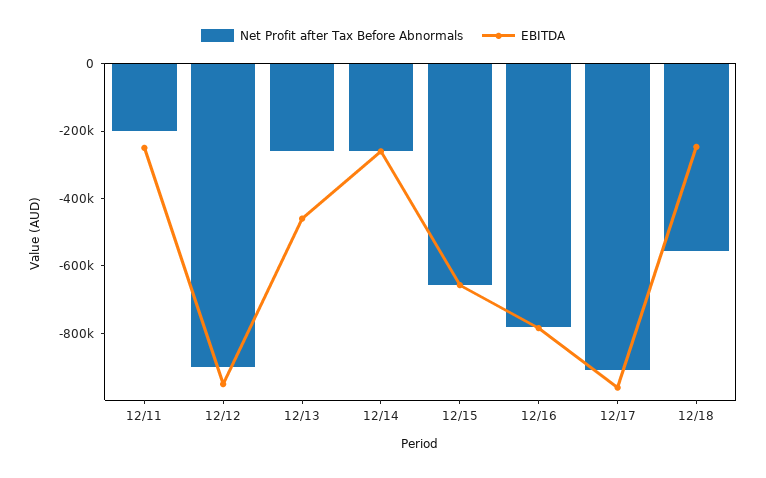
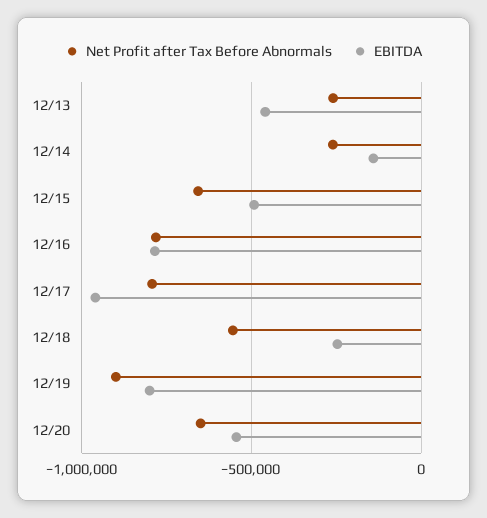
Net Profit after Tax Before Abnormals, 12/11: -200000 -> none
EBITDA, 12/11: -250000 -> none
Net Profit after Tax Before Abnormals, 12/12: -900000 -> none
EBITDA, 12/12: -950000 -> none
EBITDA, 12/14: -250000 -> -150000
EBITDA, 12/15: -650000 -> -500000
Net Profit after Tax Before Abnormals, 12/17: -900000 -> -800000
Net Profit after Tax Before Abnormals, 12/19: none -> -900000
EBITDA, 12/19: none -> -800000
Net Profit after Tax Before Abnormals, 12/20: none -> -650000
EBITDA, 12/20: none -> -550000

